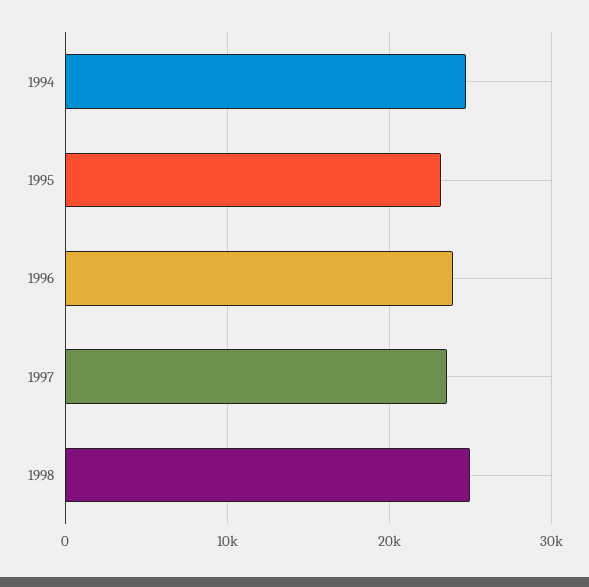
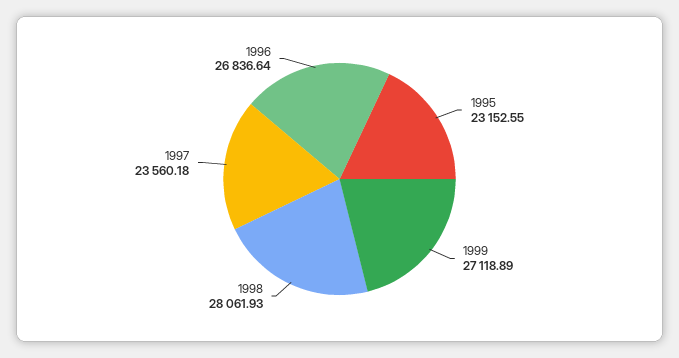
1994: 25000 -> none
1996: 24000 -> 26836.64
1998: 25000 -> 28061.93
1999: none -> 27118.89

